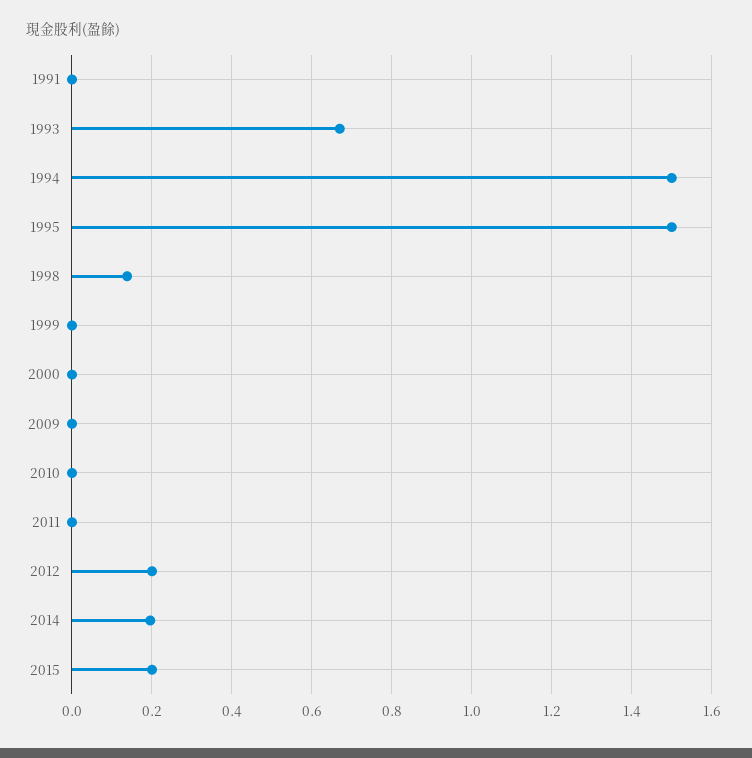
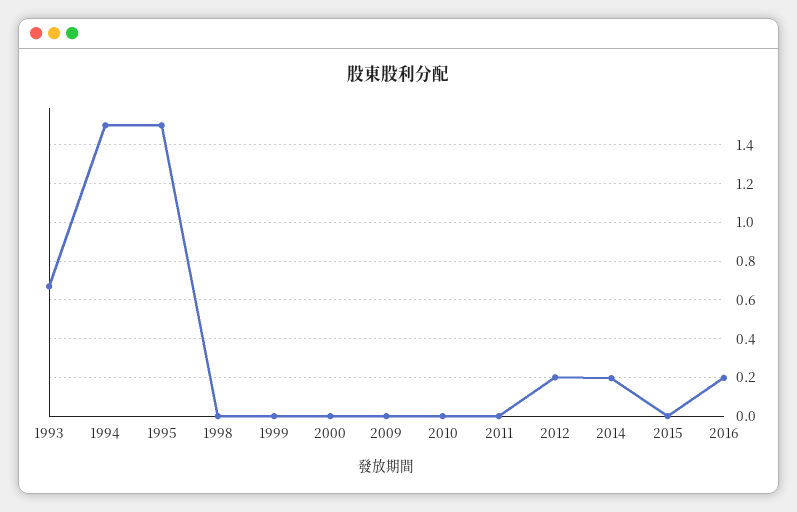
1991: 0 -> none
1998: 0.14 -> 0
2015: 0.2 -> 0
2016: none -> 0.2

